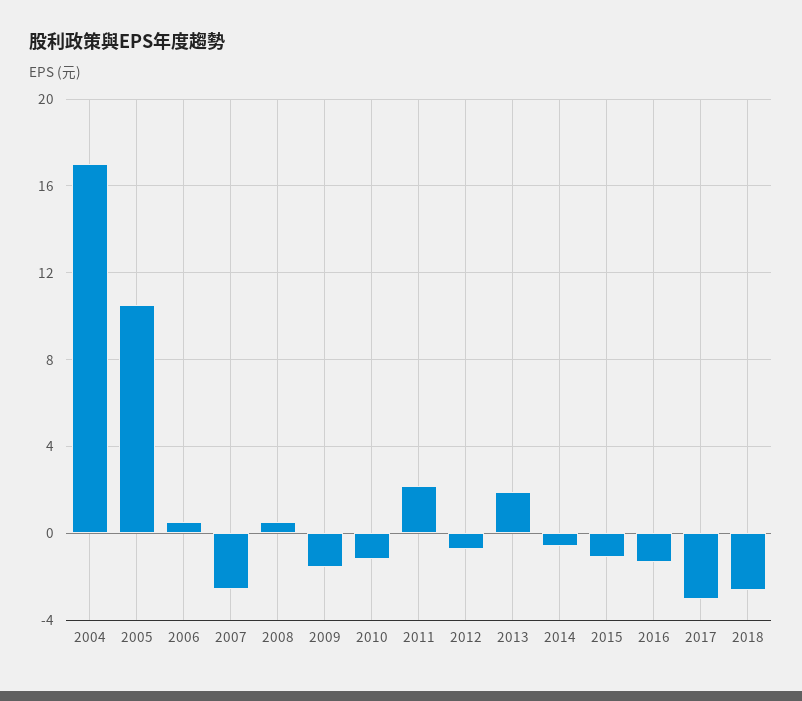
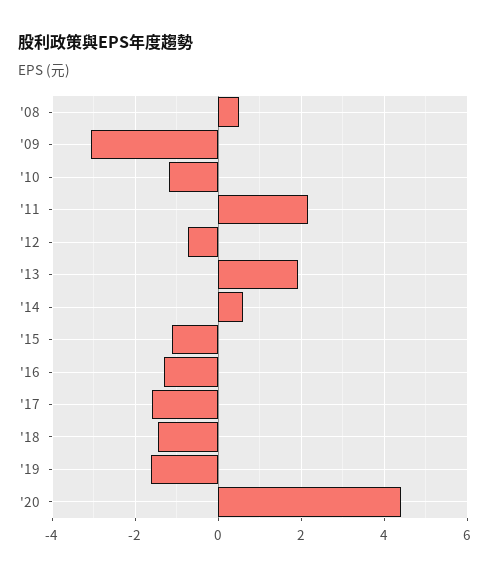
2004: 17 -> none
2005: 10.5 -> none
2006: 0.5 -> none
2007: -2.5 -> none
2009: -1.5 -> -3
2014: -0.5 -> 0.6
2017: -3 -> -1.6
2018: -2.5 -> -1.4
'19: none -> -1.6
'20: none -> 4.4

